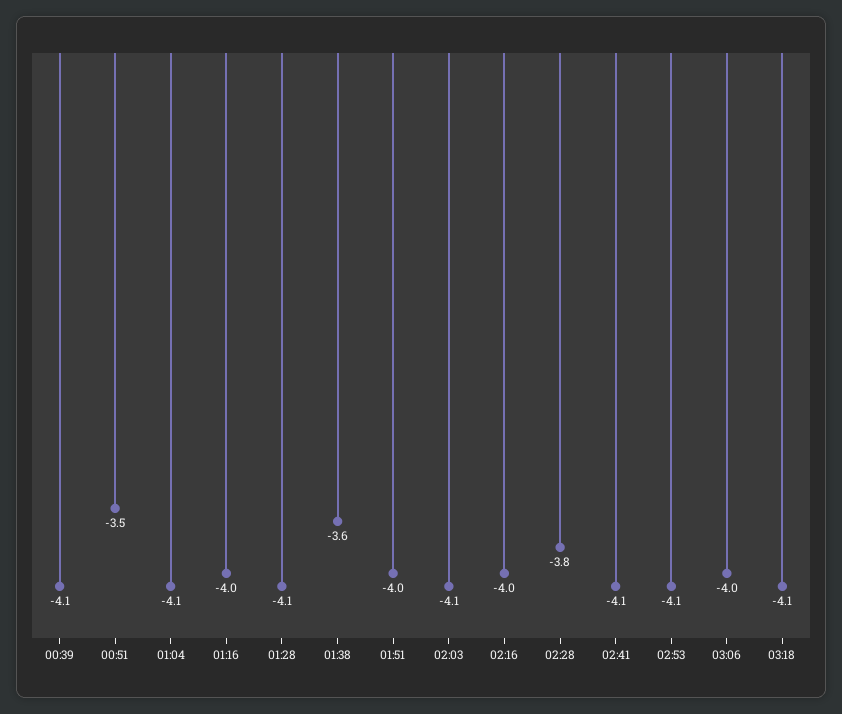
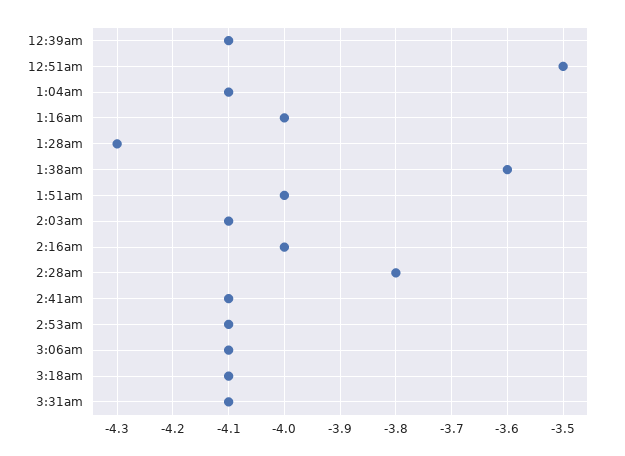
01:28: -4.1 -> -4.3
03:06: -4 -> -4.1
3:31am: none -> -4.1

